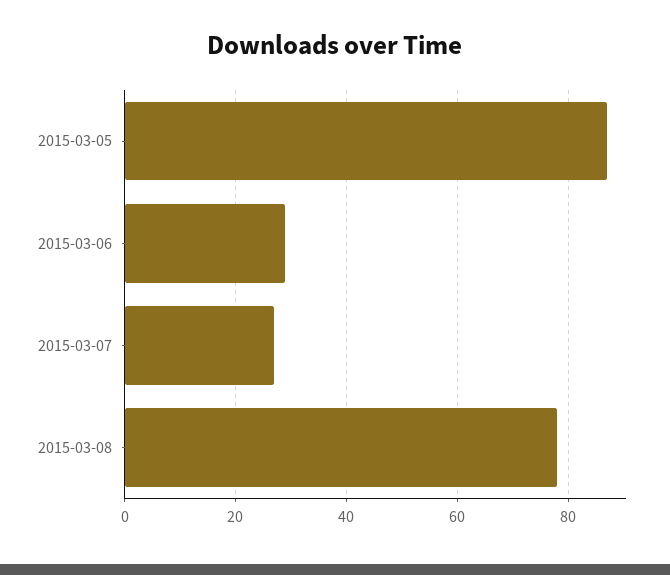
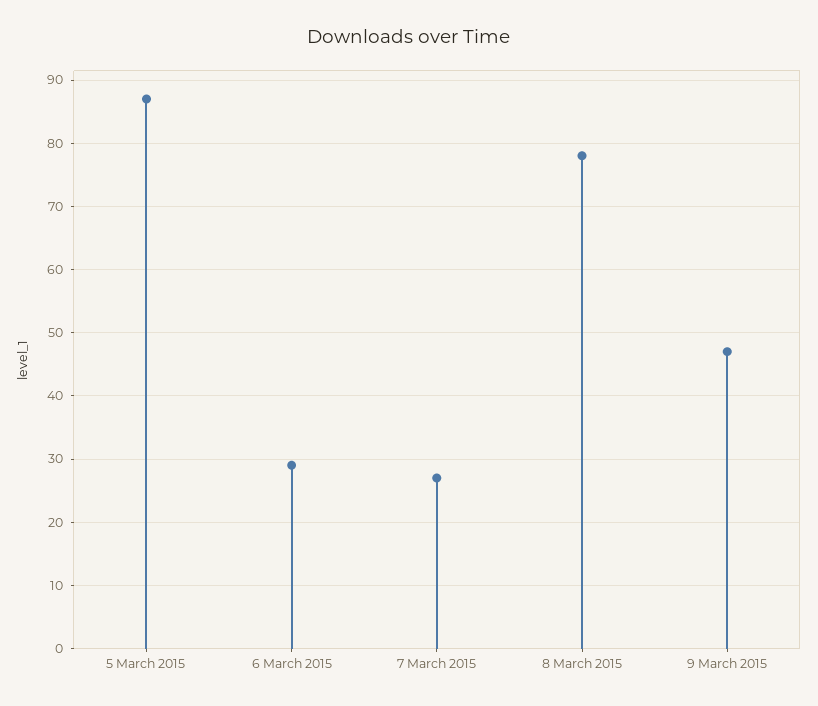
9 March 2015: none -> 47

